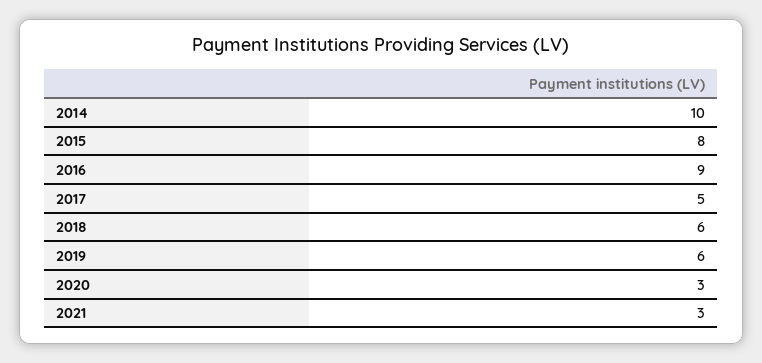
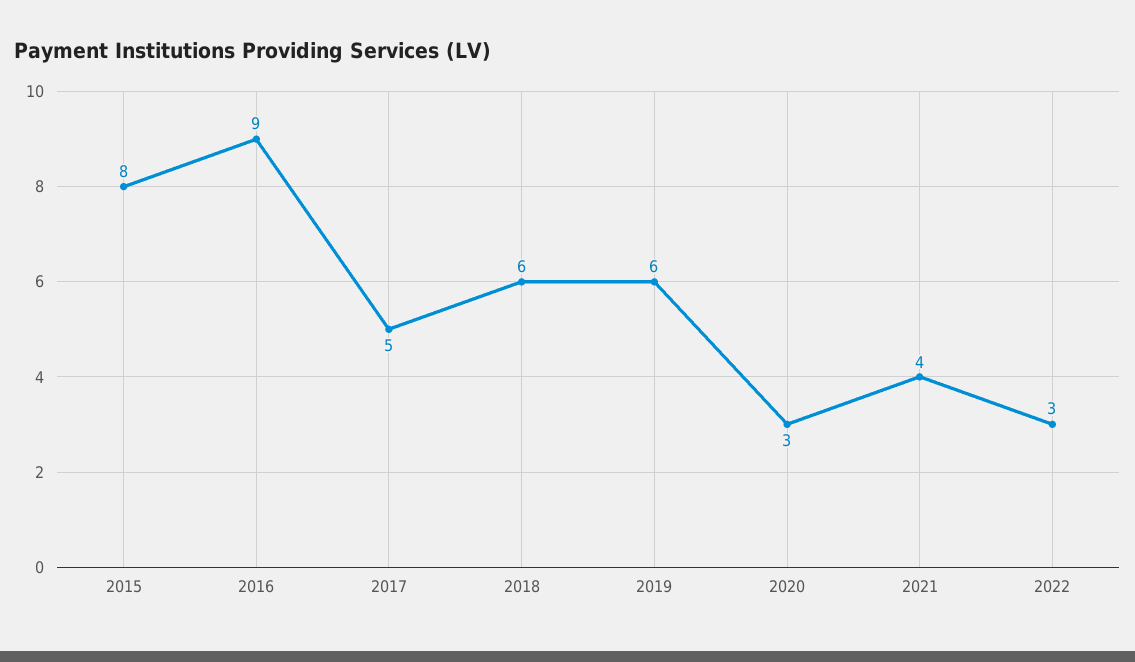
2014: 10 -> none
2021: 3 -> 4
2022: none -> 3

